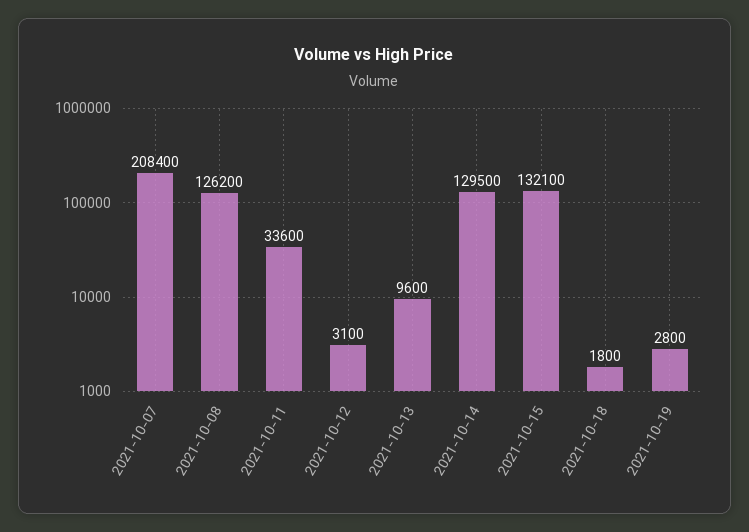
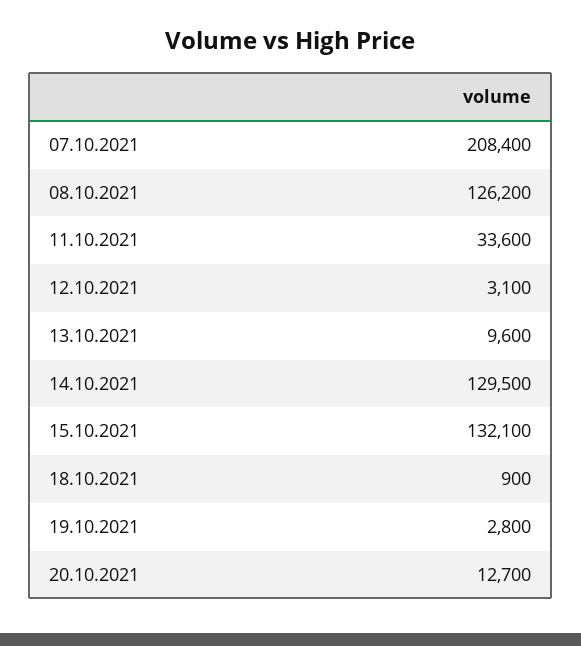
2021-10-18: 1800 -> 900
20.10.2021: none -> 12700

